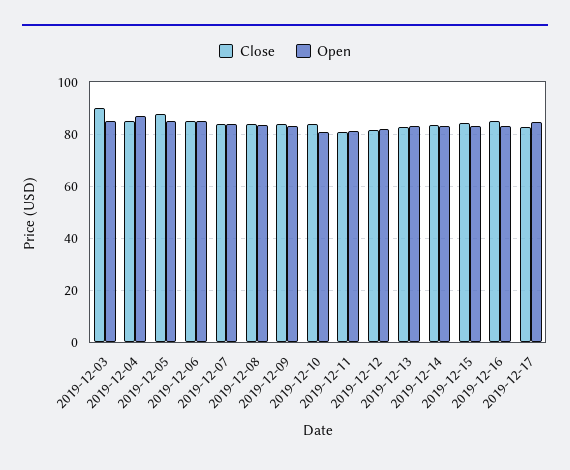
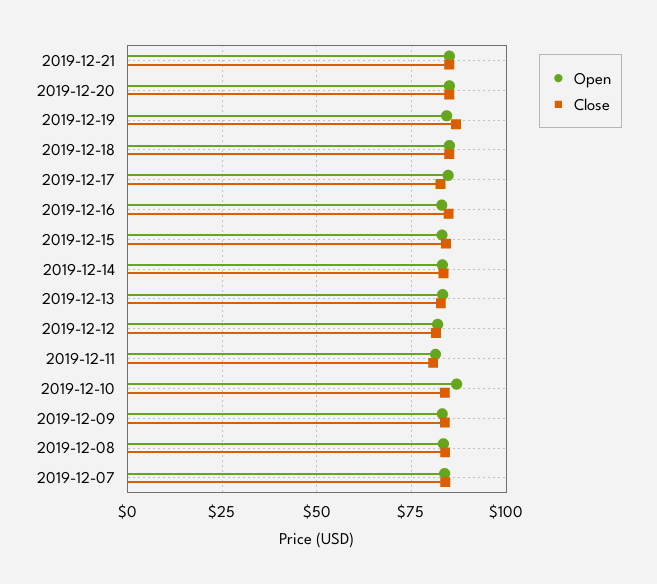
Close, 2019-12-03: 90 -> none
Open, 2019-12-03: 85 -> none
Close, 2019-12-04: 85 -> none
Open, 2019-12-04: 87.5 -> none
Close, 2019-12-05: 87.5 -> none
Open, 2019-12-05: 85 -> none
Close, 2019-12-06: 85 -> none
Open, 2019-12-06: 85 -> none
Open, 2019-12-10: 80 -> 87.5
Open, 2019-12-21: none -> 85
Close, 2019-12-21: none -> 85
Open, 2019-12-20: none -> 85
Close, 2019-12-20: none -> 85
Open, 2019-12-19: none -> 85
Close, 2019-12-19: none -> 87.5
Open, 2019-12-18: none -> 85
Close, 2019-12-18: none -> 85

